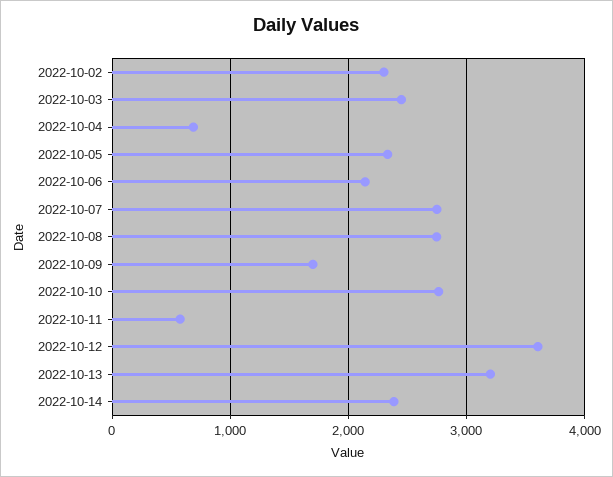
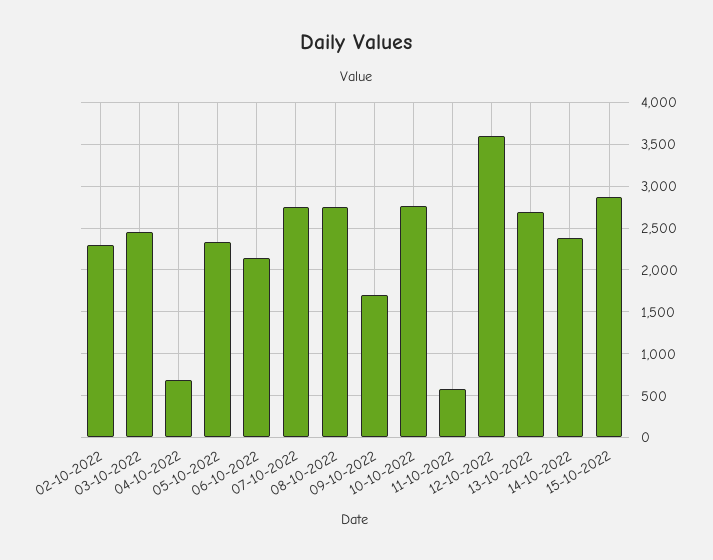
2022-10-13: 3200 -> 2700
15-10-2022: none -> 2900

